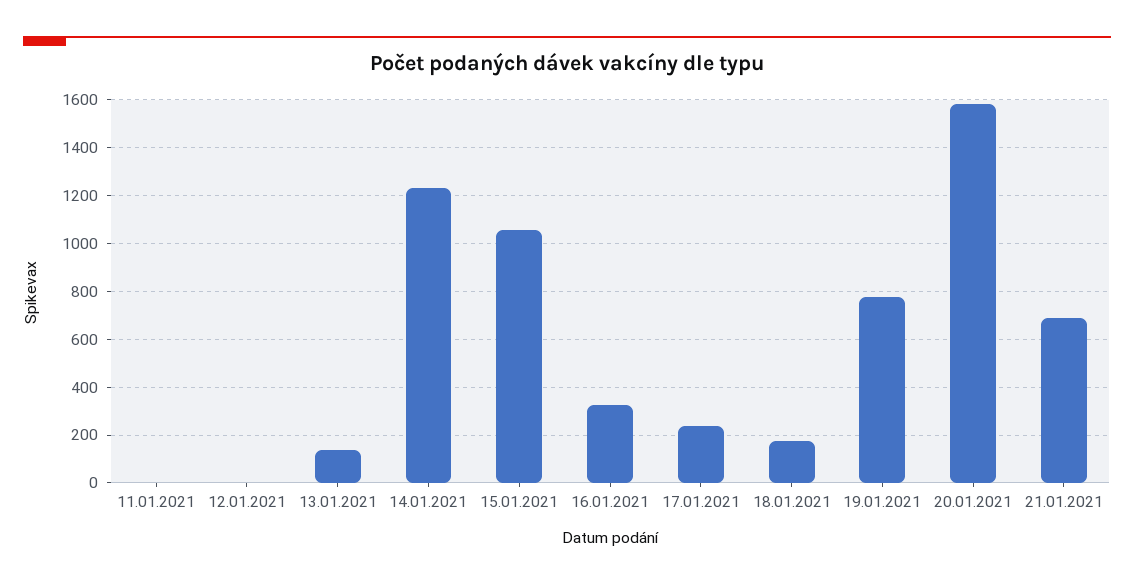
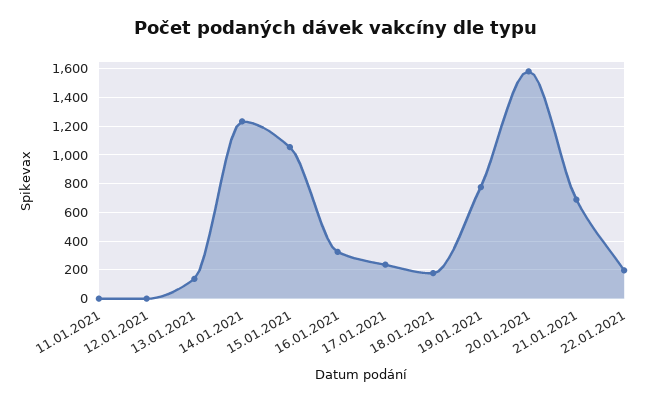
22.01.2021: none -> 200

